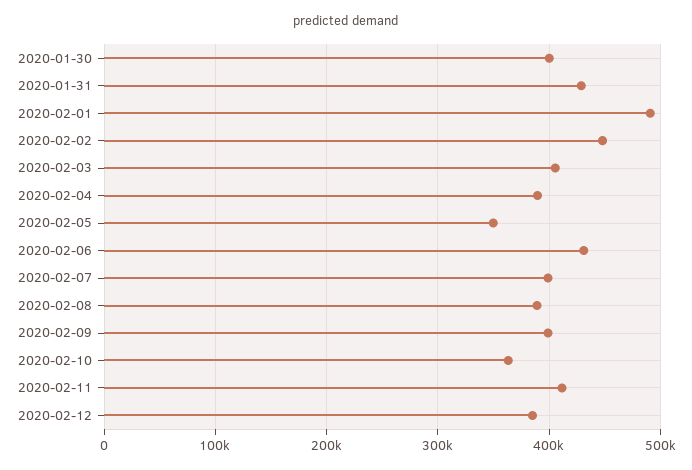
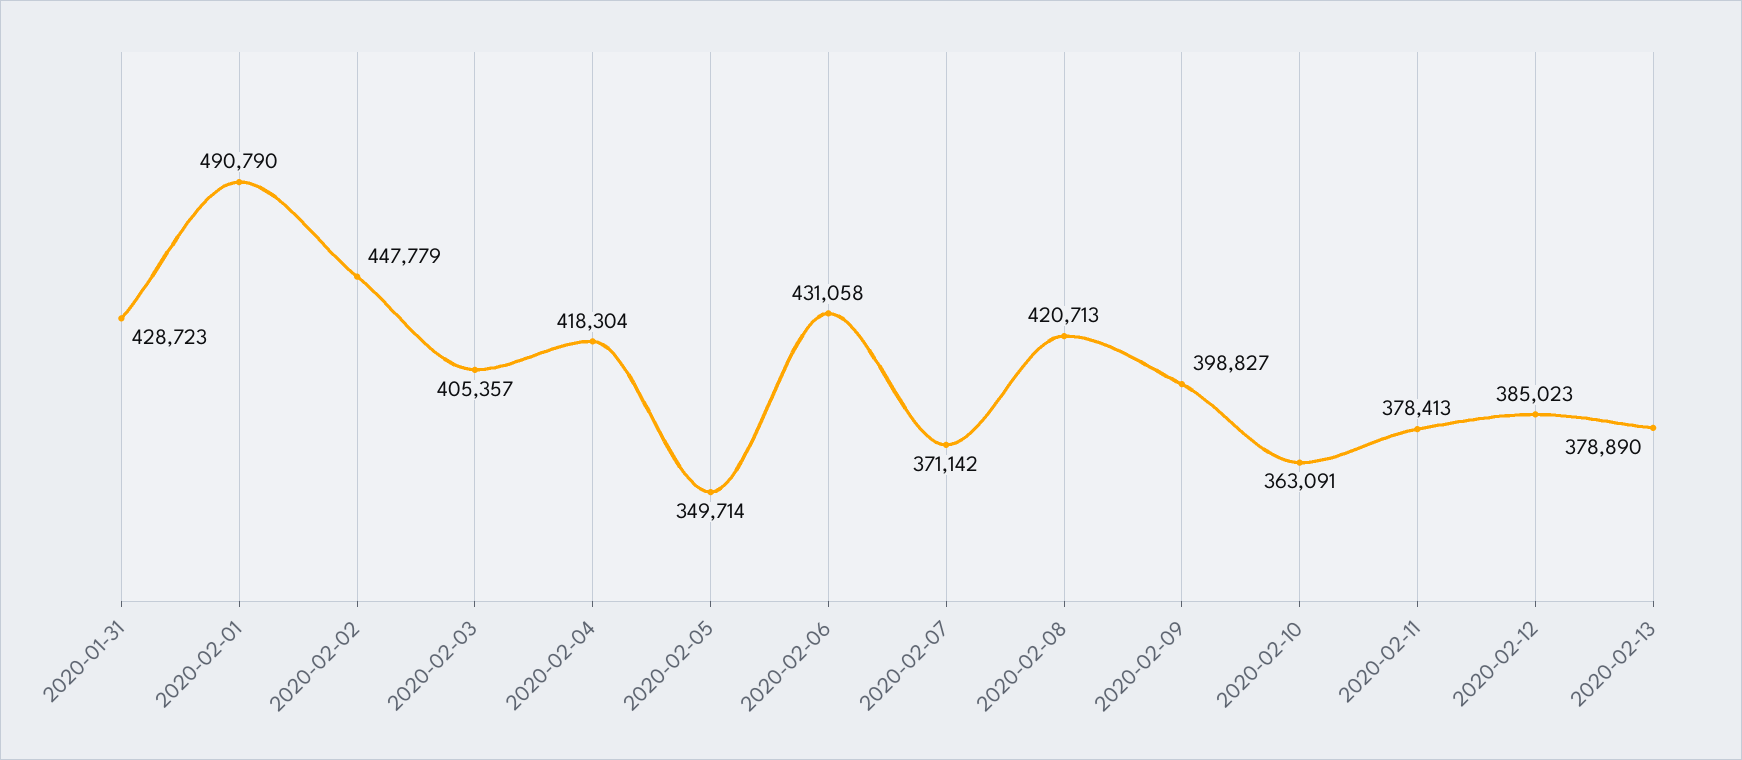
2020-01-30: 400000 -> none
2020-02-04: 390000 -> 418304
2020-02-07: 400000 -> 371142
2020-02-08: 390000 -> 420713
2020-02-11: 410000 -> 378413
2020-02-13: none -> 378890

